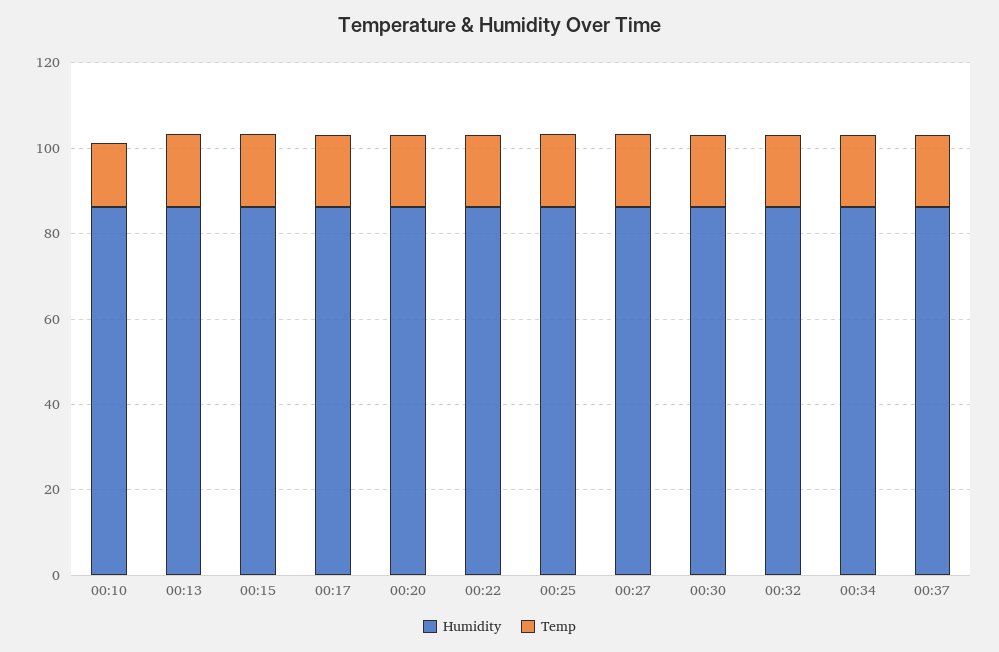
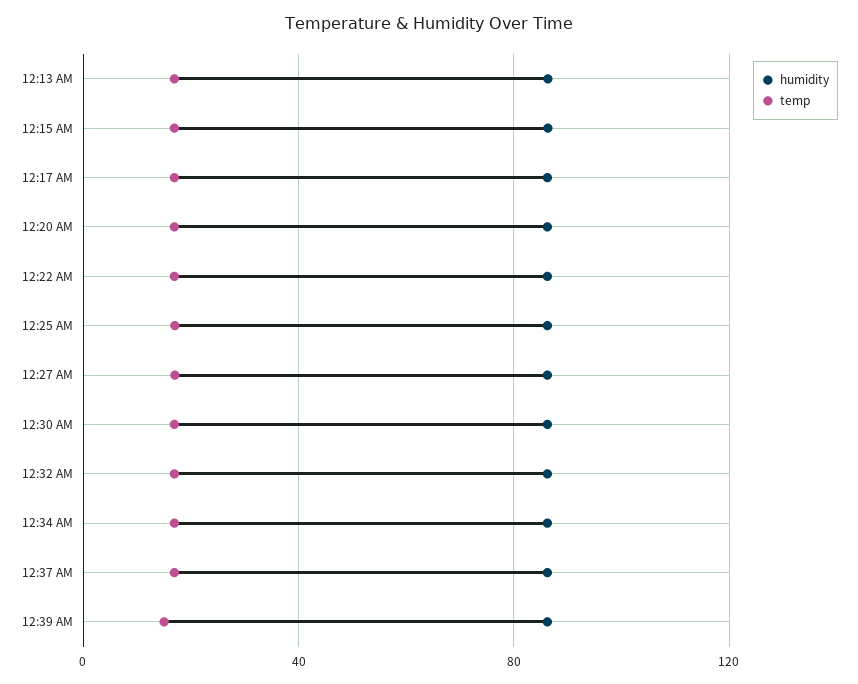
Humidity, 00:10: 85 -> none
Temp, 00:10: 15 -> none
Humidity, 12:39 AM: none -> 85
Temp, 12:39 AM: none -> 15

